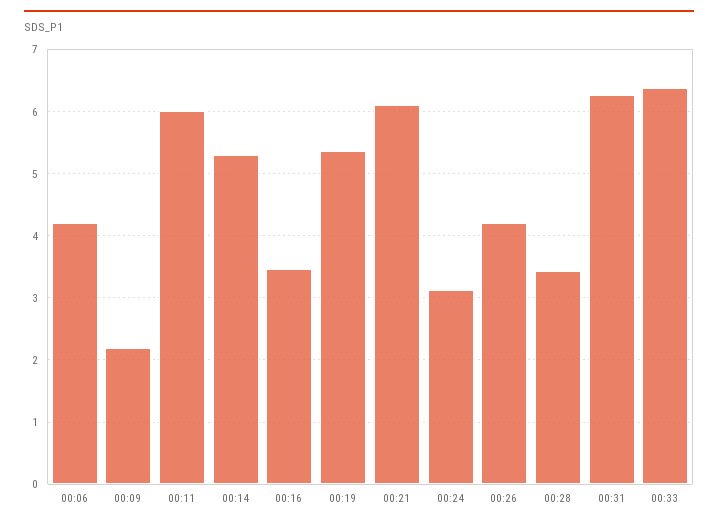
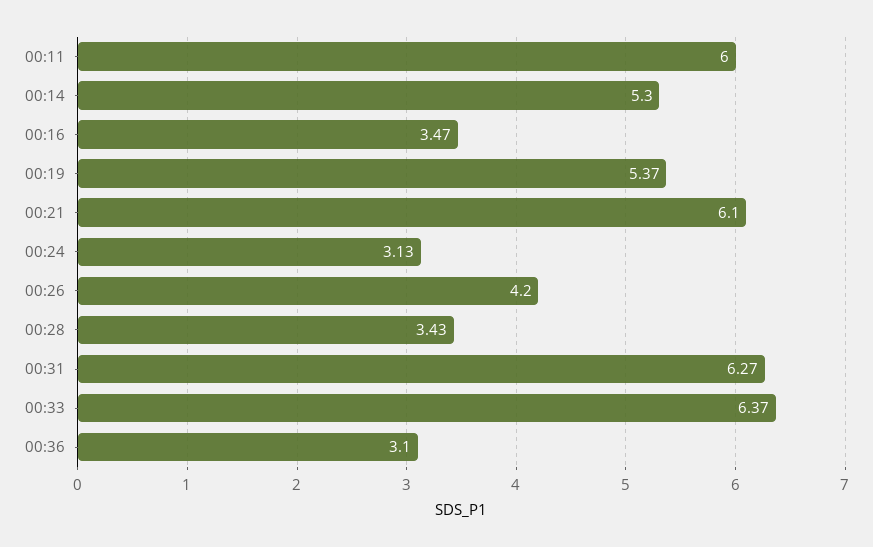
00:06: 4.2 -> none
00:09: 2.2 -> none
00:36: none -> 3.1

